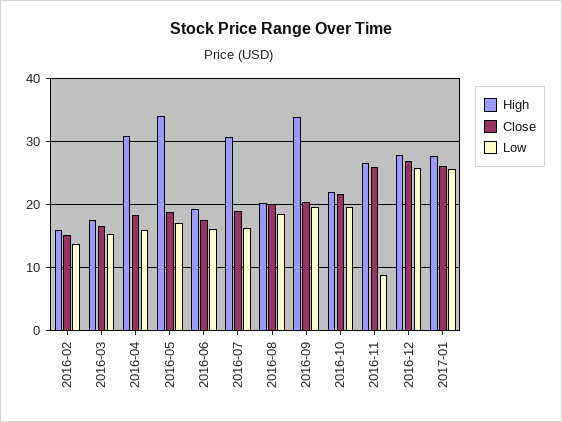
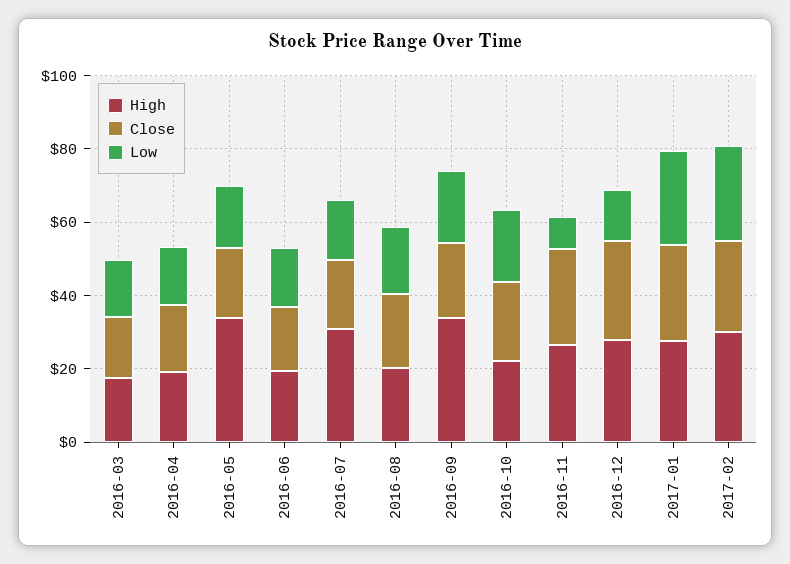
High, 2016-02: 16 -> none
Close, 2016-02: 15 -> none
Low, 2016-02: 14 -> none
High, 2016-04: 31 -> 20
Low, 2016-12: 26 -> 15
High, 2017-02: none -> 30
Close, 2017-02: none -> 25
Low, 2017-02: none -> 25

